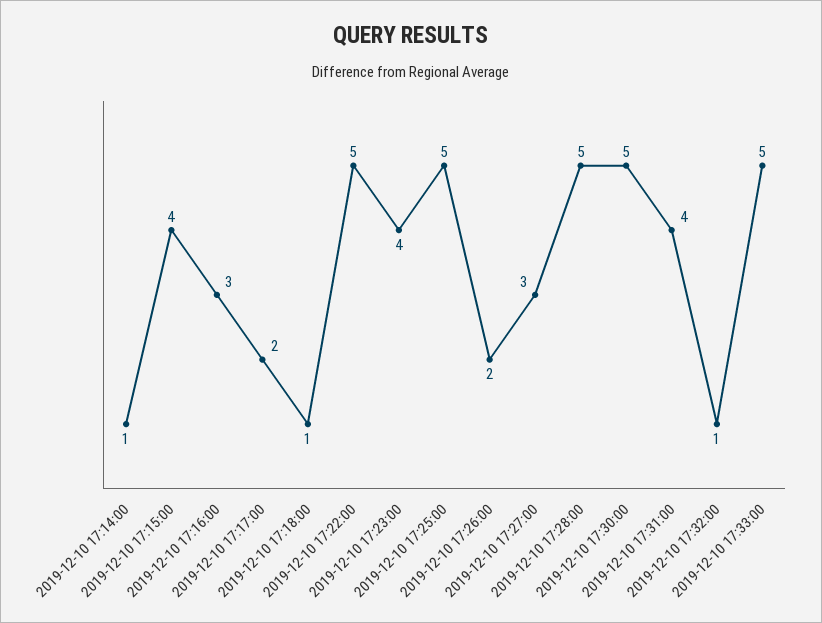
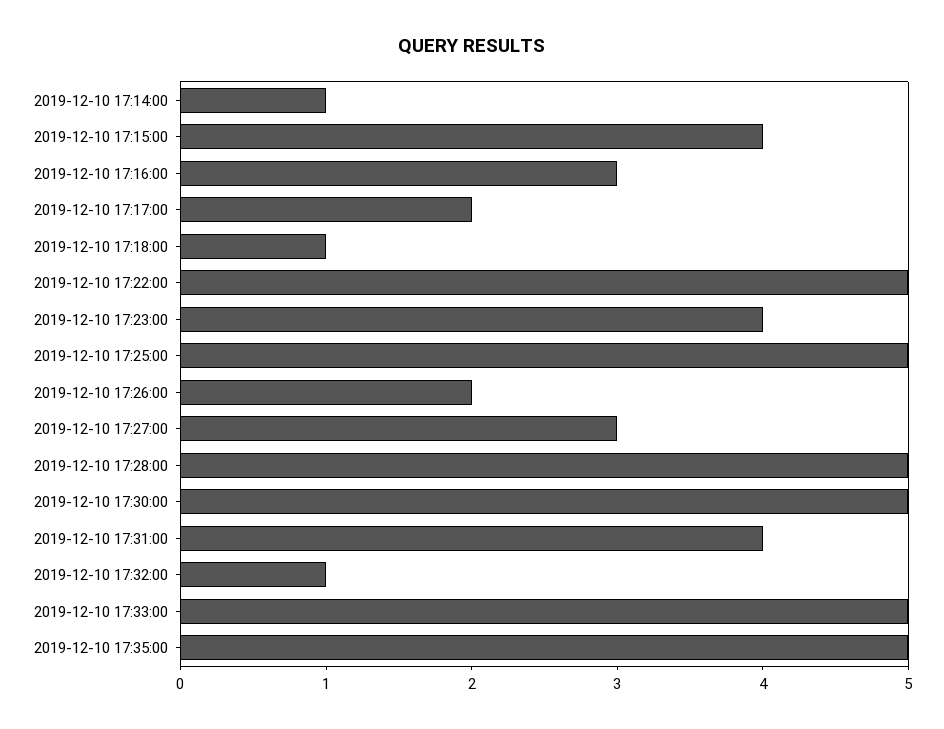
2019-12-10 17:35:00: none -> 5

